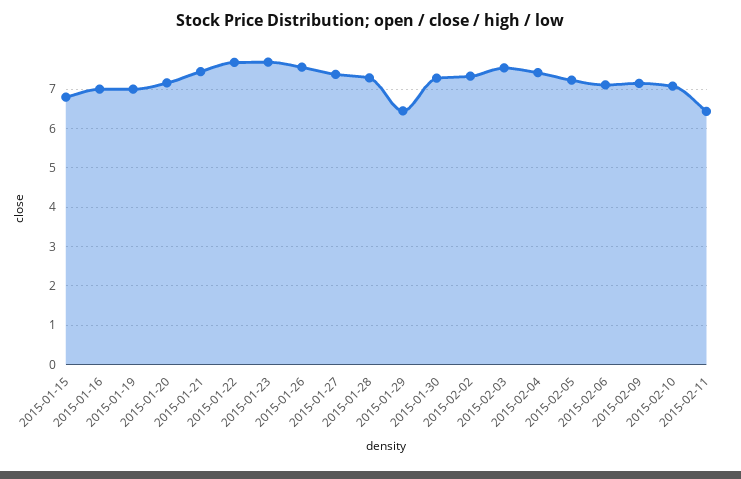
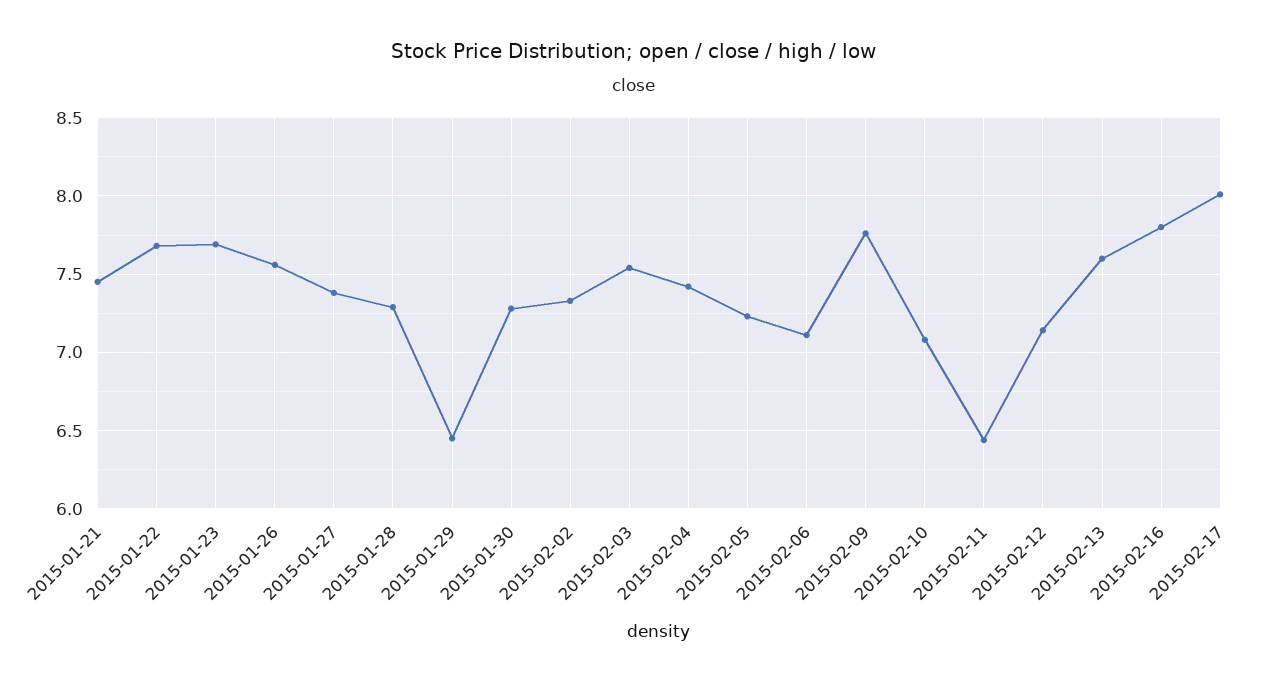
2015-01-15: 6.8 -> none
2015-01-16: 7 -> none
2015-01-19: 7 -> none
2015-01-20: 7.2 -> none
2015-02-09: 7.2 -> 7.75
2015-02-12: none -> 7.15
2015-02-13: none -> 7.6
2015-02-16: none -> 7.8
2015-02-17: none -> 8

